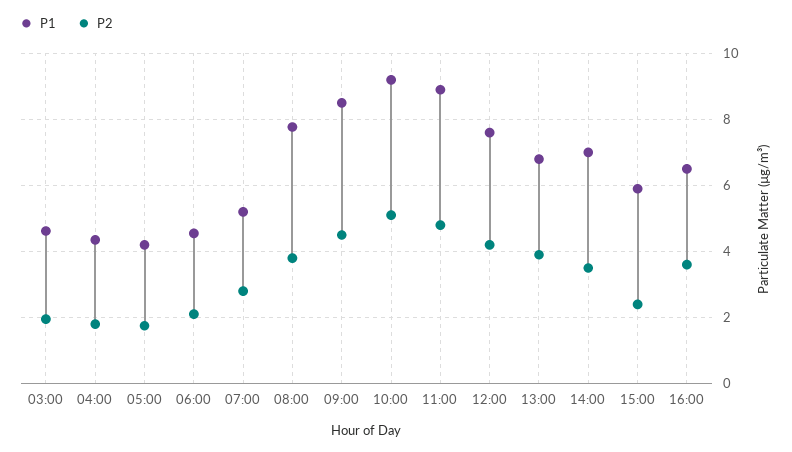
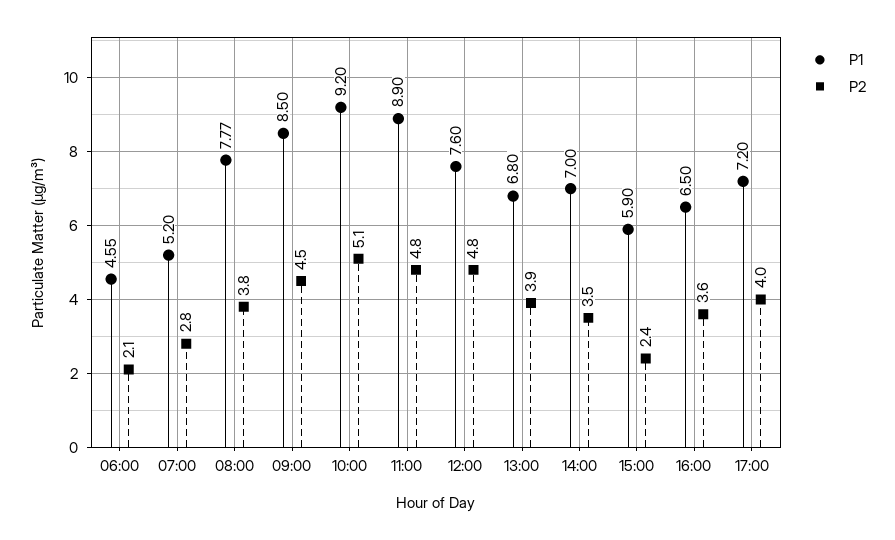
P1, 03:00: 4.6 -> none
P2, 03:00: 2 -> none
P1, 04:00: 4.4 -> none
P2, 04:00: 1.8 -> none
P1, 05:00: 4.2 -> none
P2, 05:00: 1.8 -> none
P2, 12:00: 4.2 -> 4.8
P1, 17:00: none -> 7.2
P2, 17:00: none -> 4

